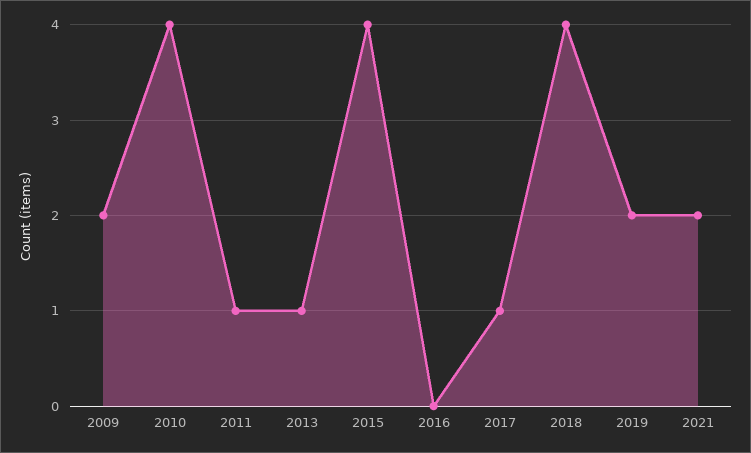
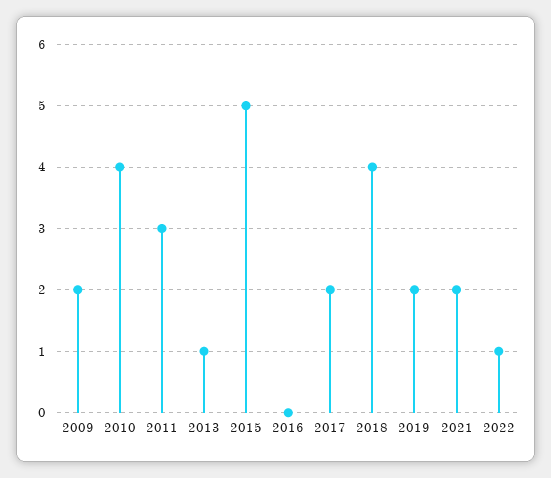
2011: 1 -> 3
2015: 4 -> 5
2017: 1 -> 2
2022: none -> 1

